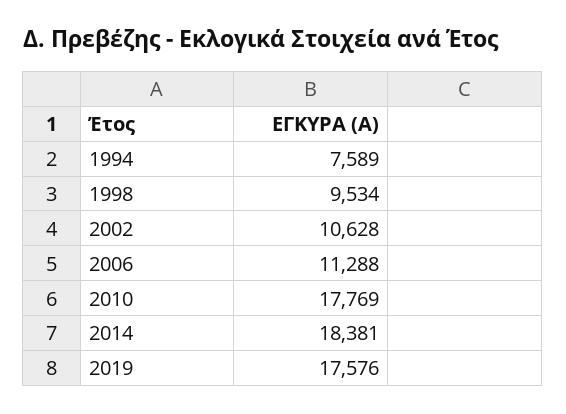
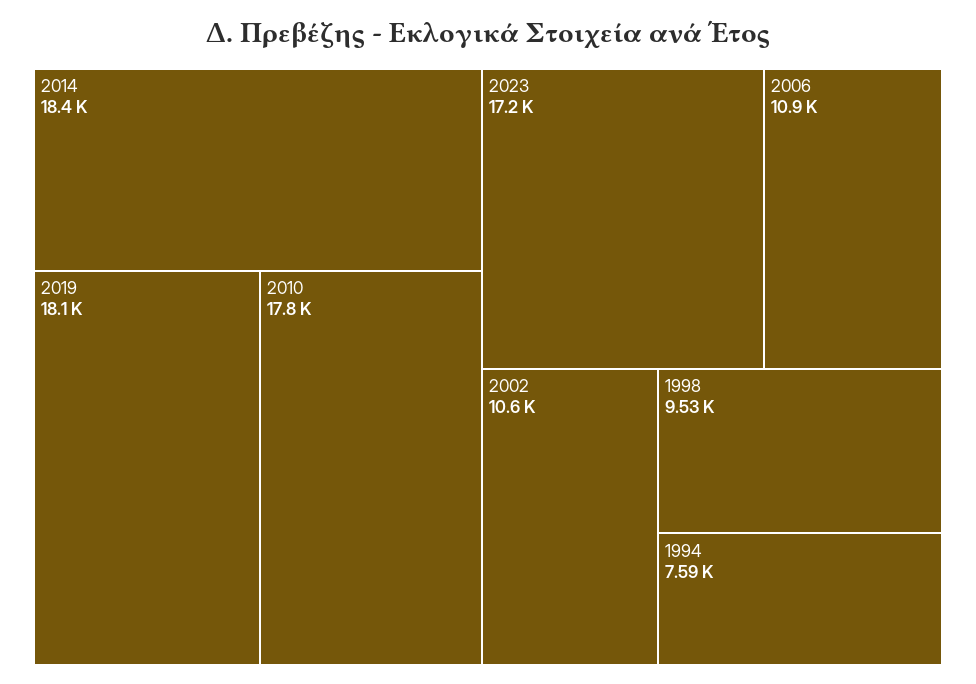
2006: 11288 -> 10900
2019: 17576 -> 18100
2023: none -> 17200

